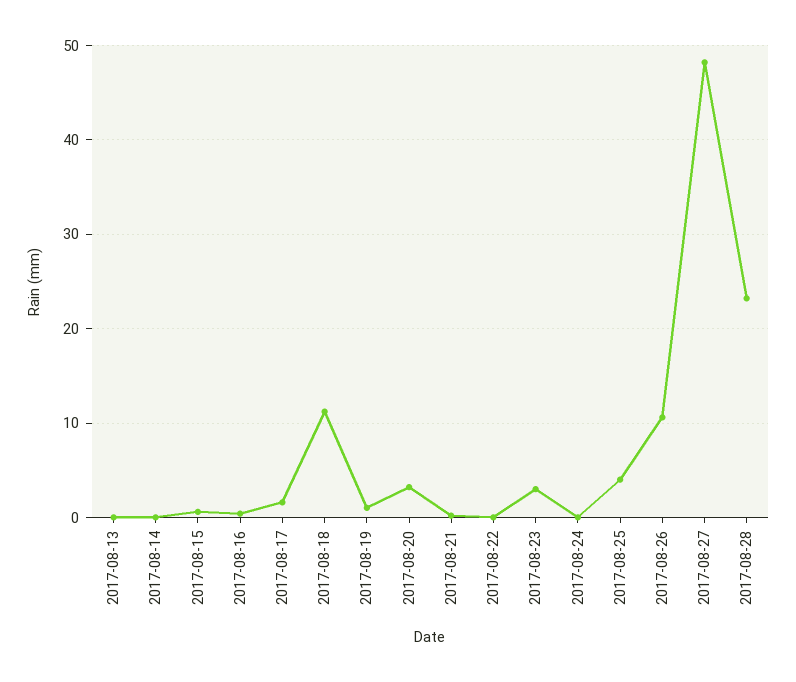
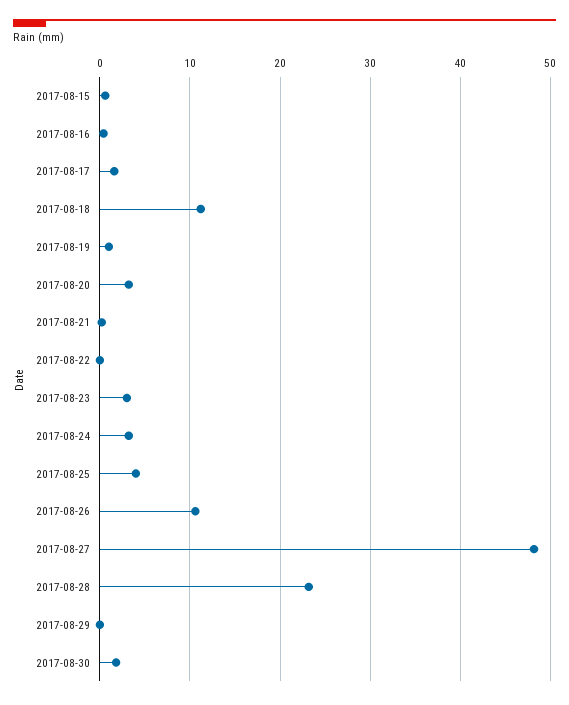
2017-08-13: 0 -> none
2017-08-14: 0 -> none
2017-08-24: 0 -> 3
2017-08-29: none -> 0
2017-08-30: none -> 2

